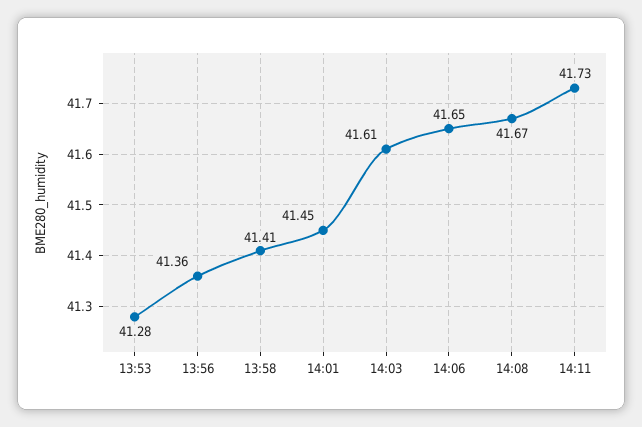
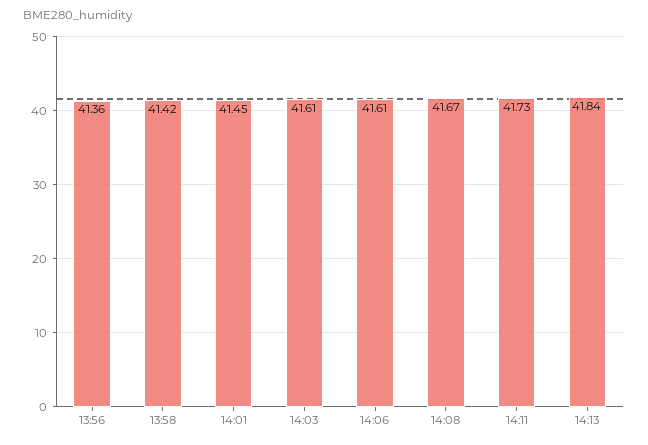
13:53: 41.28 -> none
13:58: 41.41 -> 41.42
14:06: 41.65 -> 41.61
14:13: none -> 41.84

